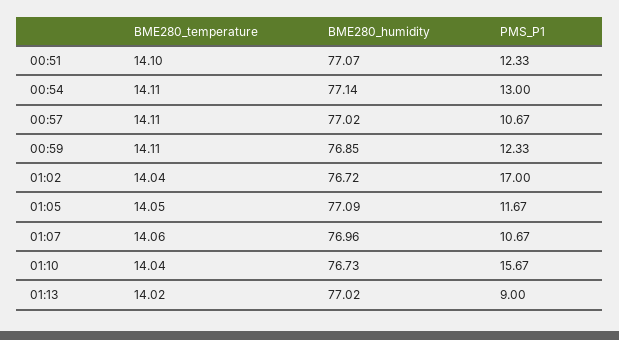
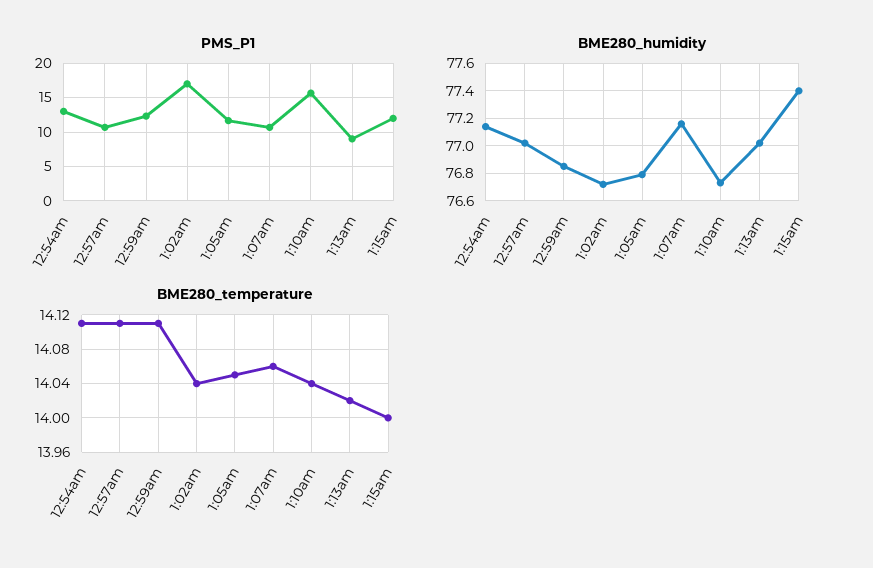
BME280_temperature, 00:51: 14.1 -> none
BME280_humidity, 00:51: 77.07 -> none
PMS_P1, 00:51: 12.33 -> none
BME280_humidity, 01:05: 77.09 -> 76.8
BME280_humidity, 01:07: 76.96 -> 77.15
PMS_P1, 1:15am: none -> 12
BME280_humidity, 1:15am: none -> 77.4
BME280_temperature, 1:15am: none -> 14

